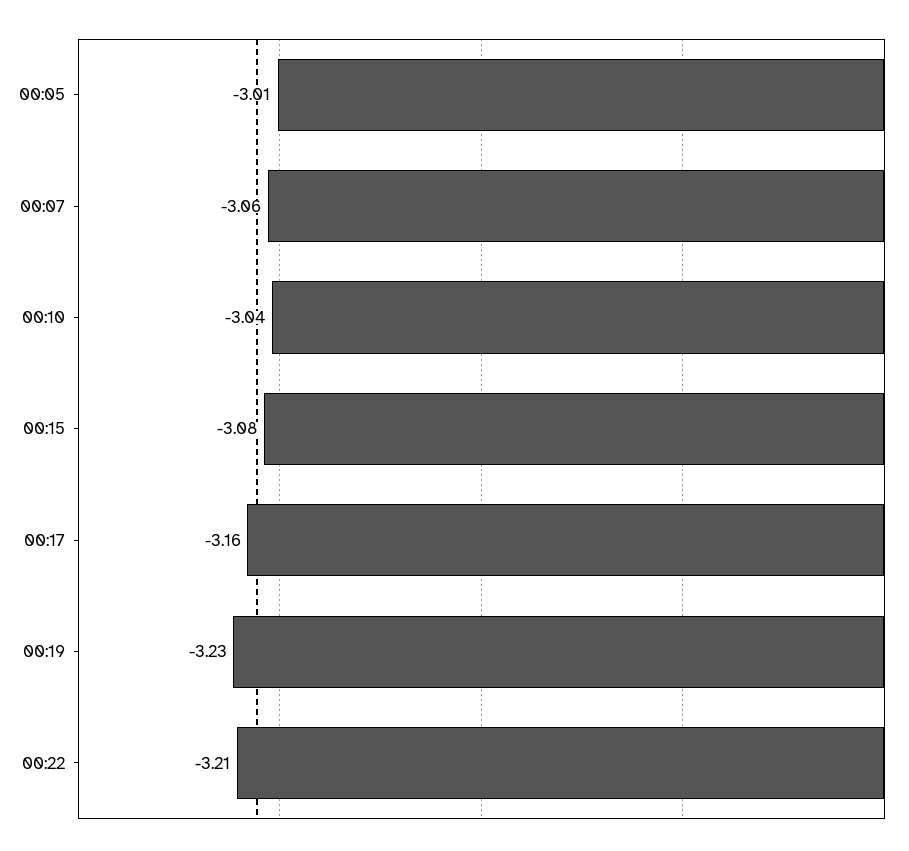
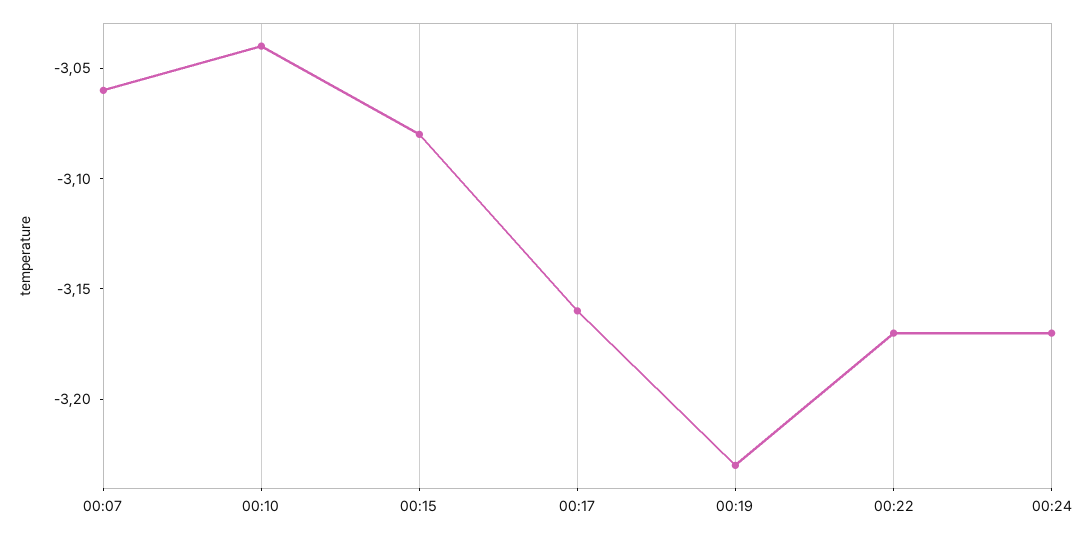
00:05: -3.01 -> none
00:22: -3.21 -> -3.17
00:24: none -> -3.17

